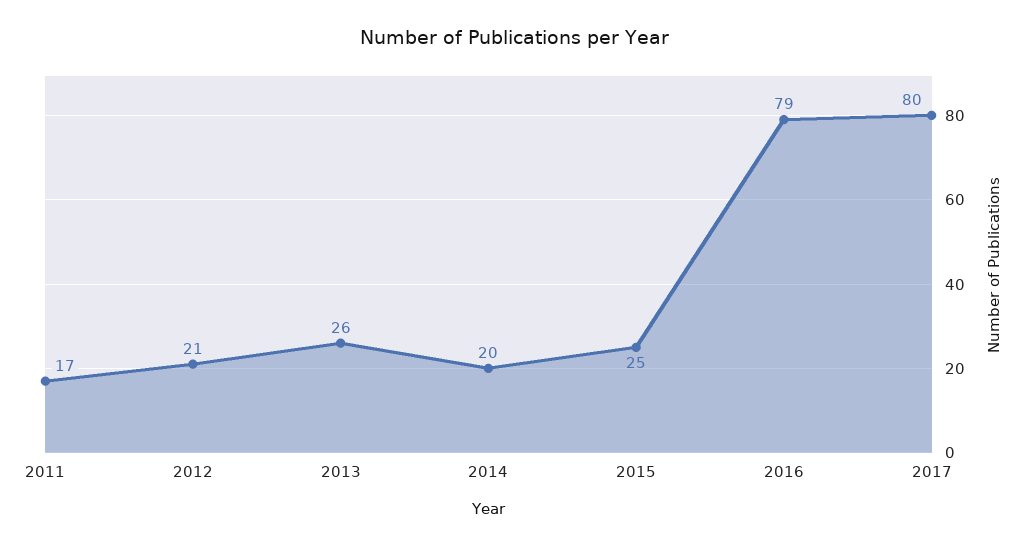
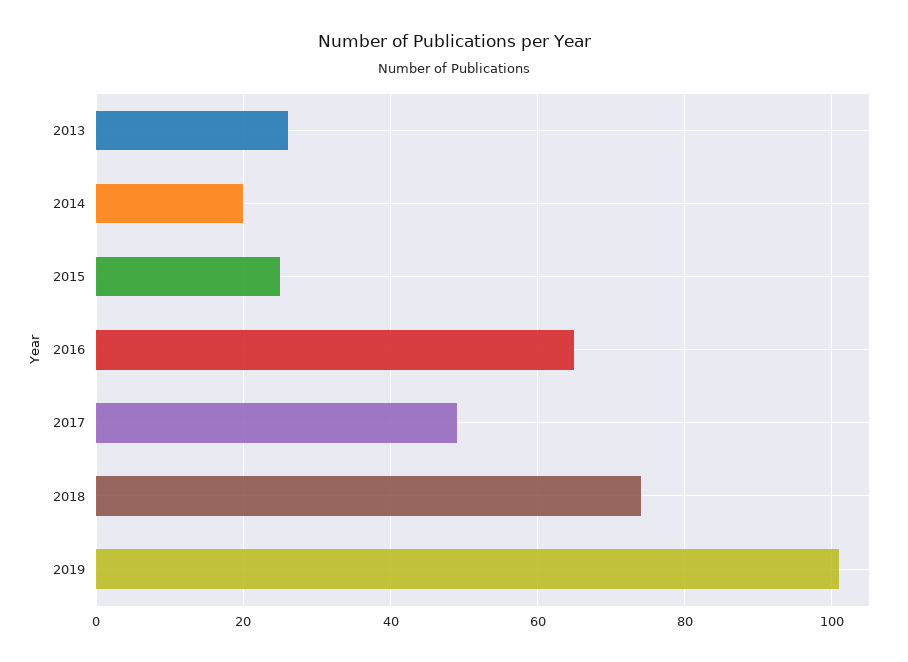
2011: 17 -> none
2012: 21 -> none
2016: 79 -> 65
2017: 80 -> 50
2018: none -> 75
2019: none -> 100

